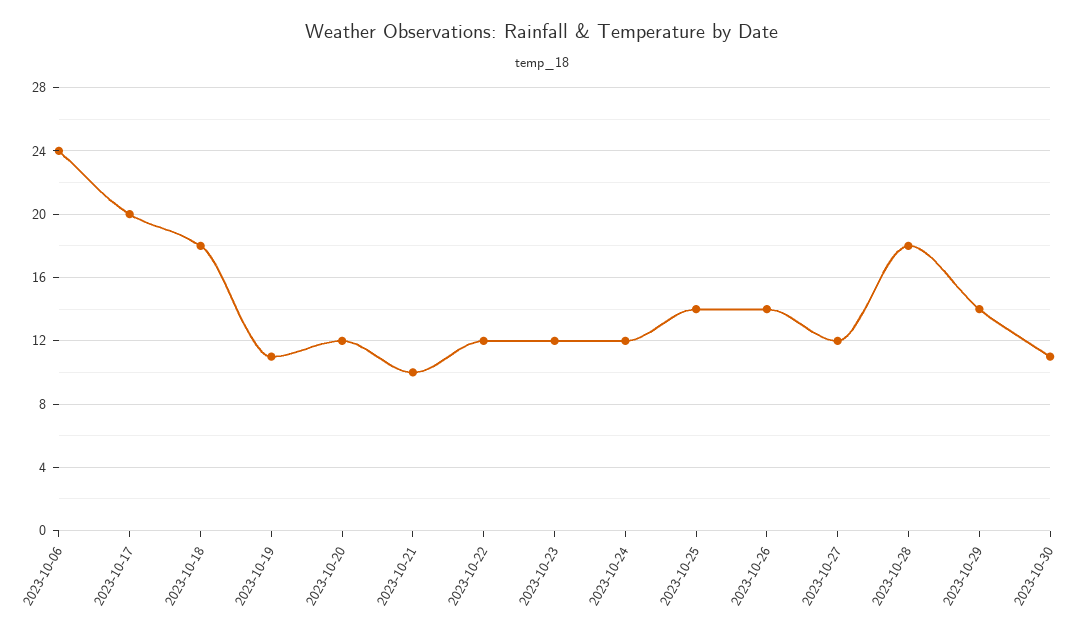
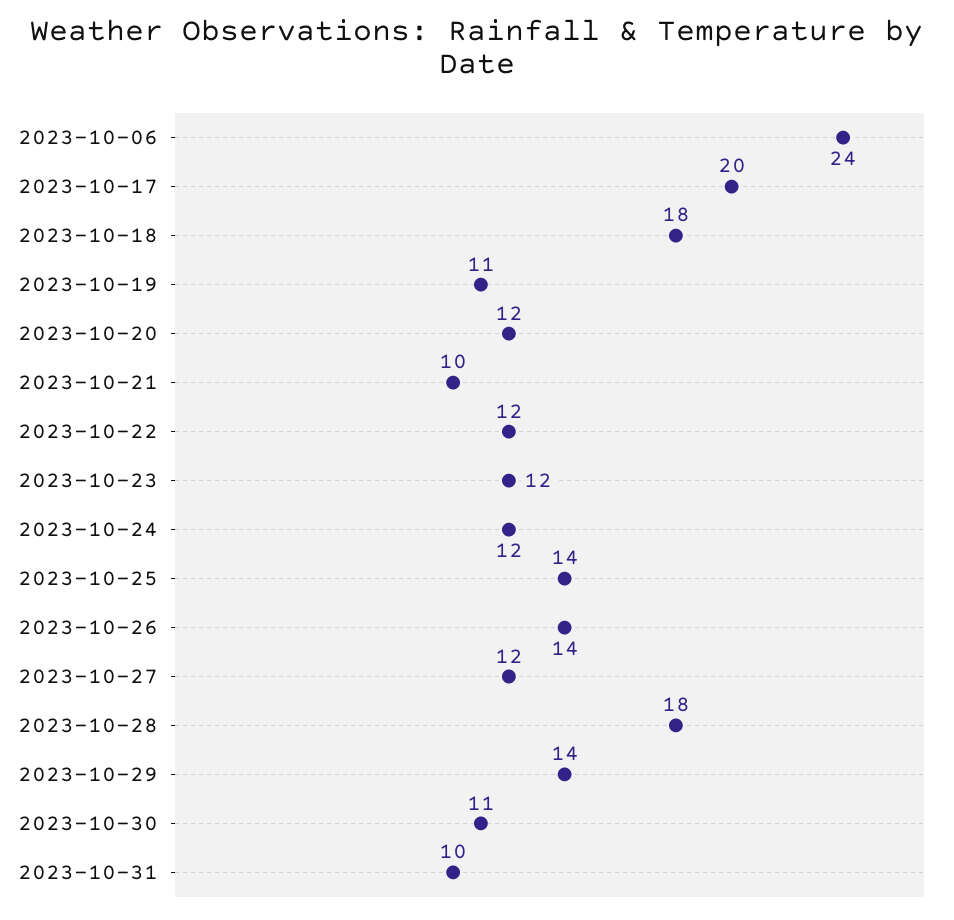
2023-10-31: none -> 10

